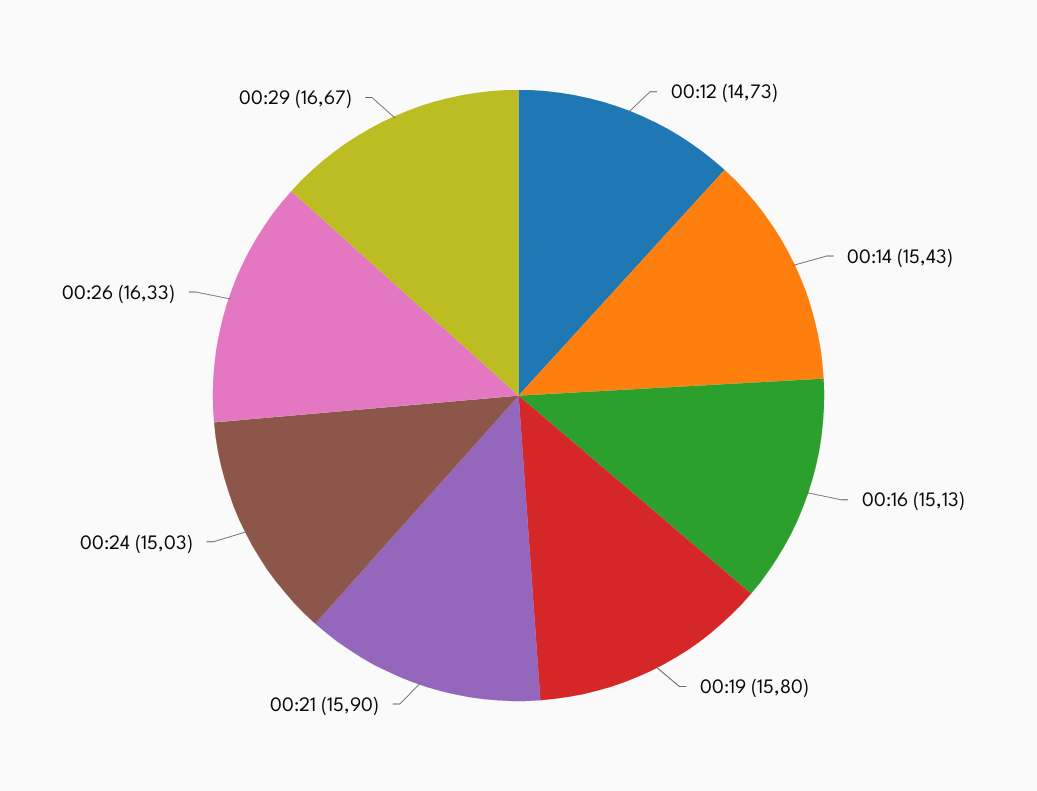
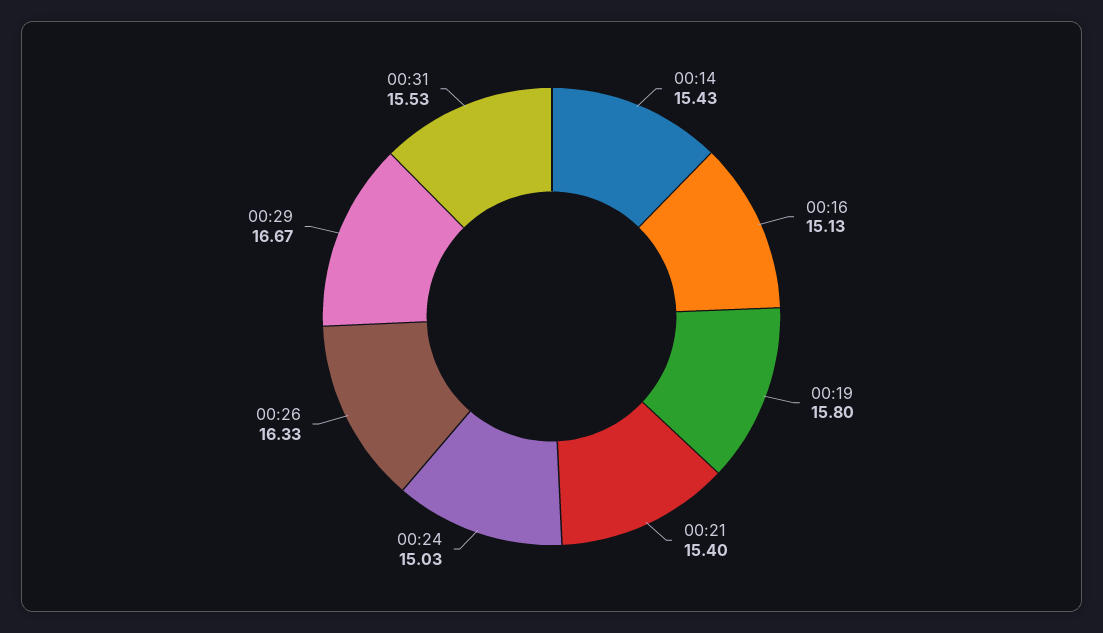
00:12: 14.73 -> none
00:21: 15.9 -> 15.4
00:31: none -> 15.53

